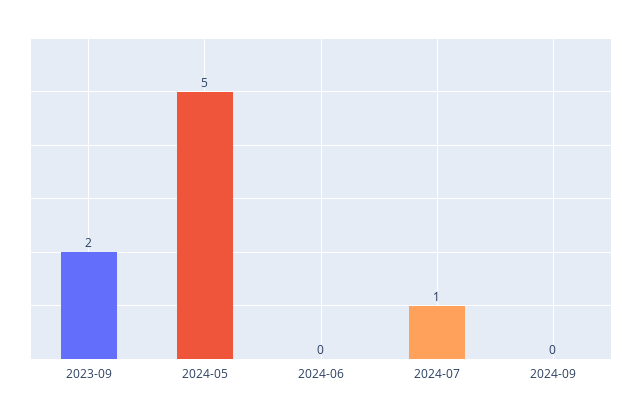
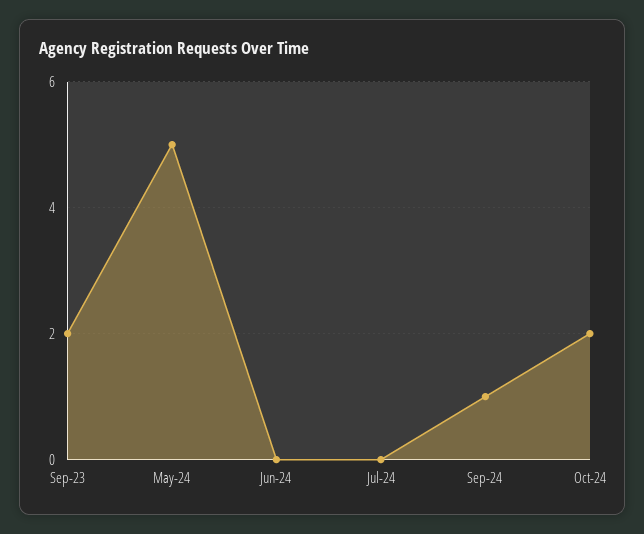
2024-07: 1 -> 0
2024-09: 0 -> 1
Oct-24: none -> 2

